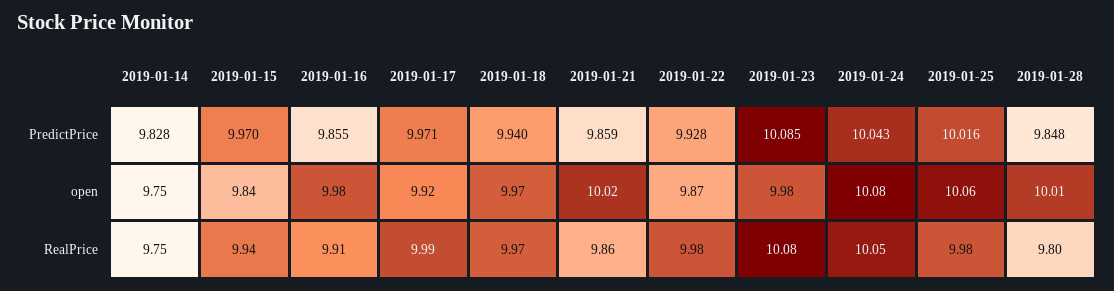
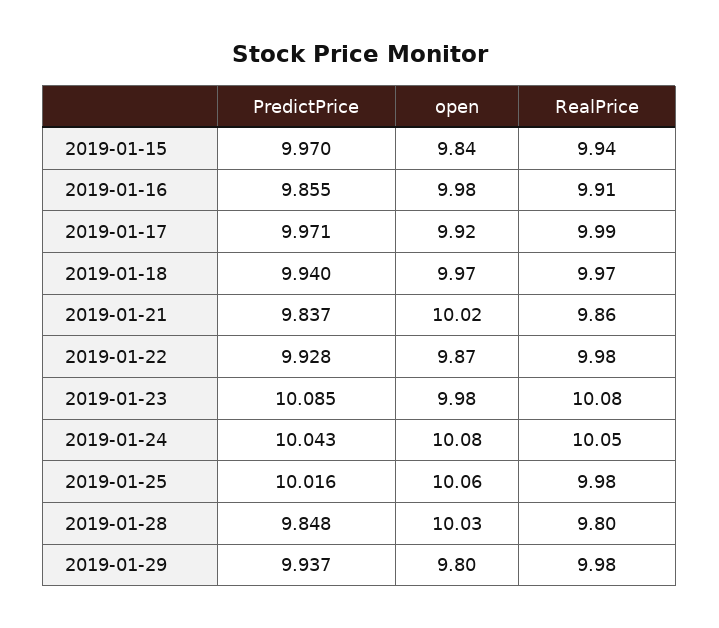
2019-01-14, PredictPrice: 9.828 -> none
2019-01-21, PredictPrice: 9.859 -> 9.837
2019-01-14, open: 9.75 -> none
2019-01-28, open: 10.01 -> 10.03
2019-01-14, RealPrice: 9.75 -> none
2019-01-29, PredictPrice: none -> 9.937
2019-01-29, open: none -> 9.8
2019-01-29, RealPrice: none -> 9.98

